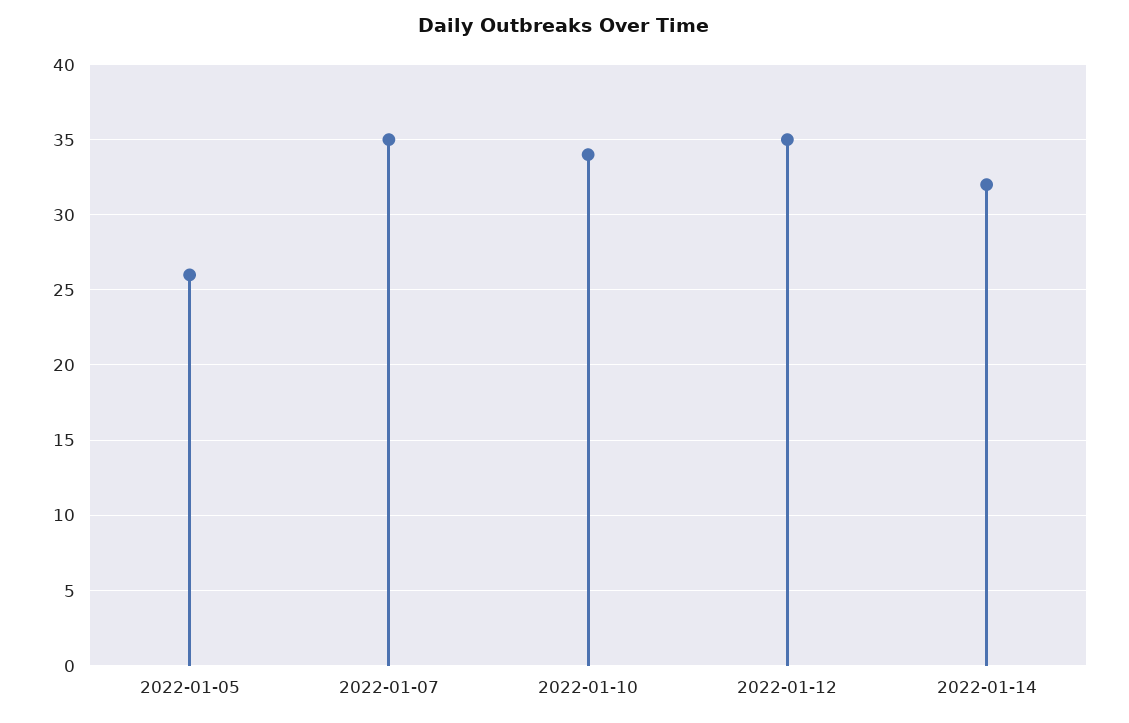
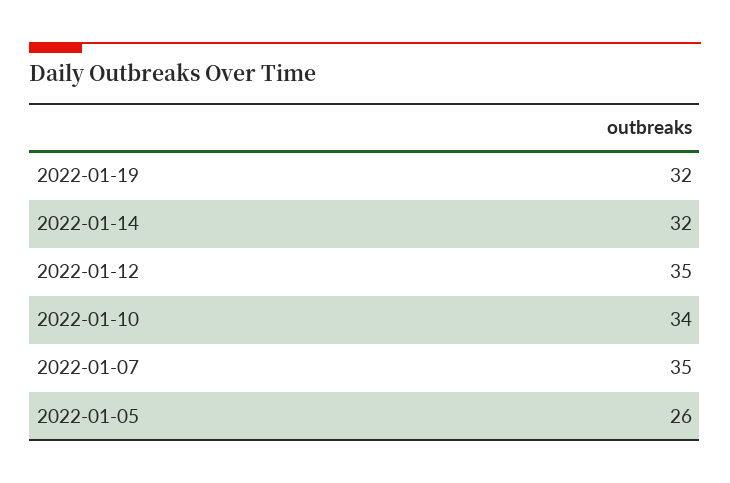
2022-01-19: none -> 32

